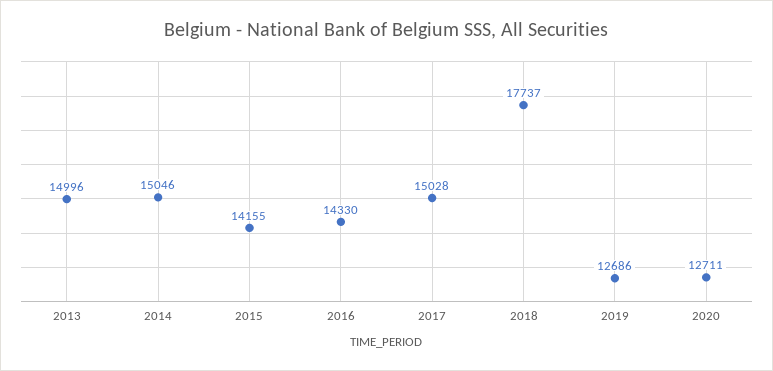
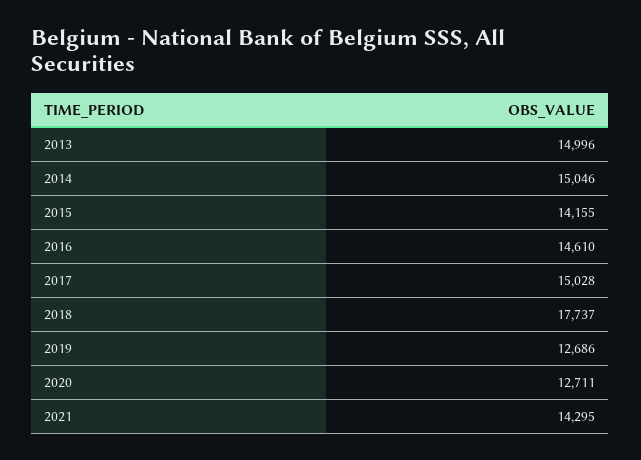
2016: 14330 -> 14610
2021: none -> 14295

